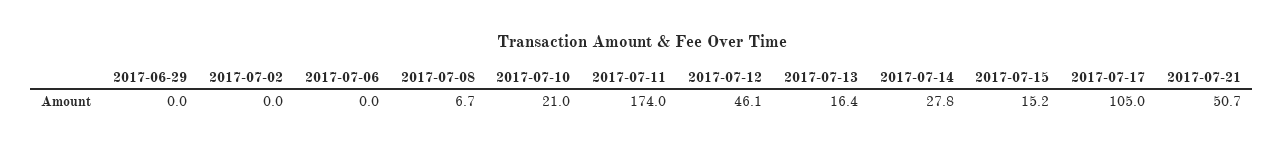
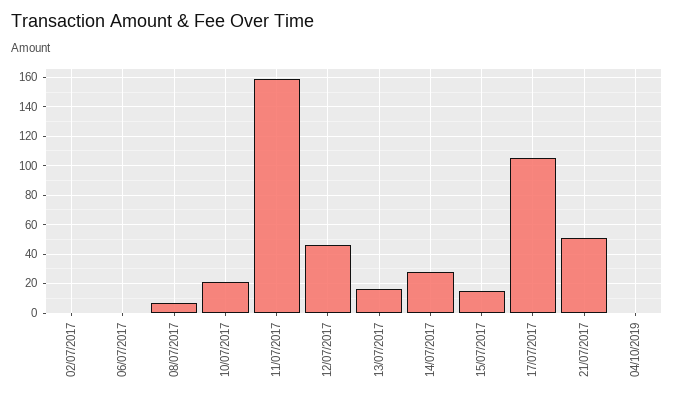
2017-06-29: 0 -> none
2017-07-11: 174 -> 160
04/10/2019: none -> 0

